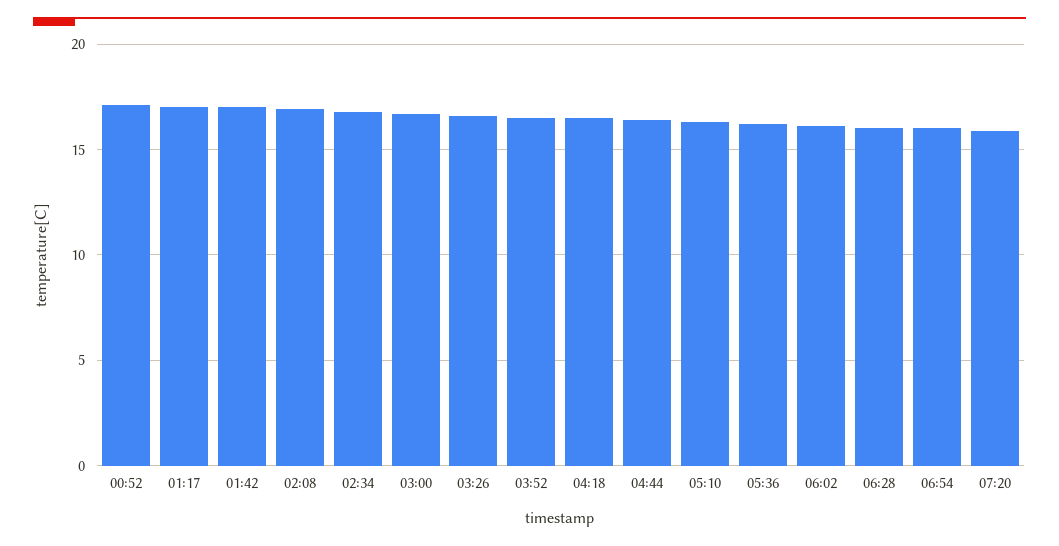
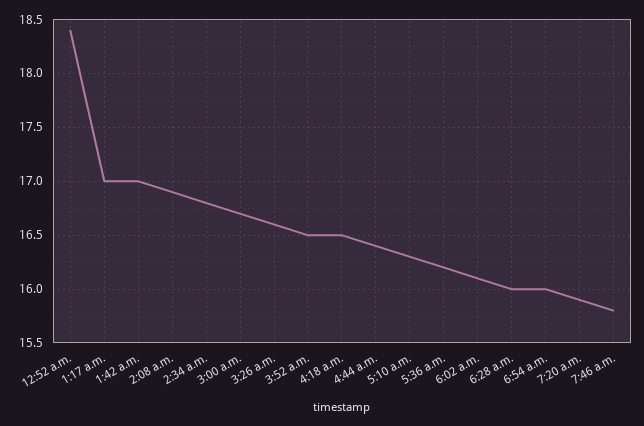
00:52: 17 -> 18.4
7:46 a.m.: none -> 15.8

